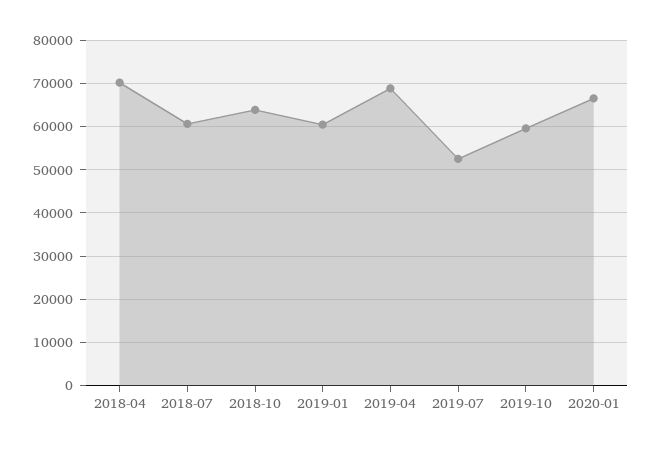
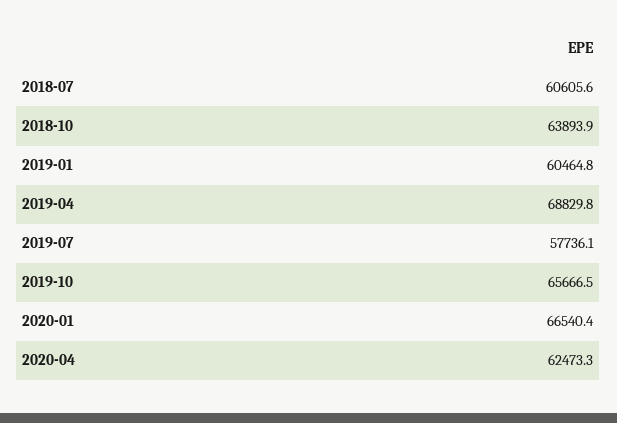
2018-04: 70000 -> none
2019-07: 52000 -> 57736.1
2019-10: 60000 -> 65666.5
2020-04: none -> 62473.3

